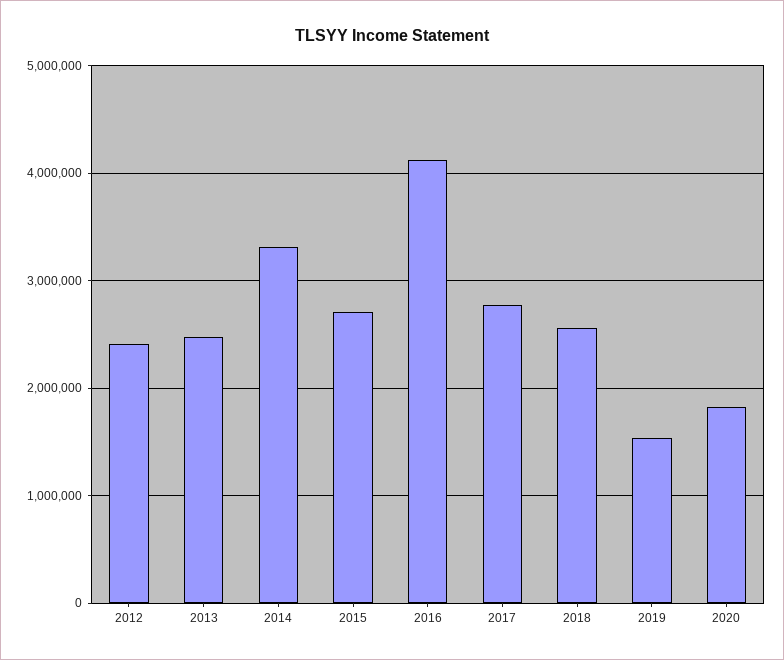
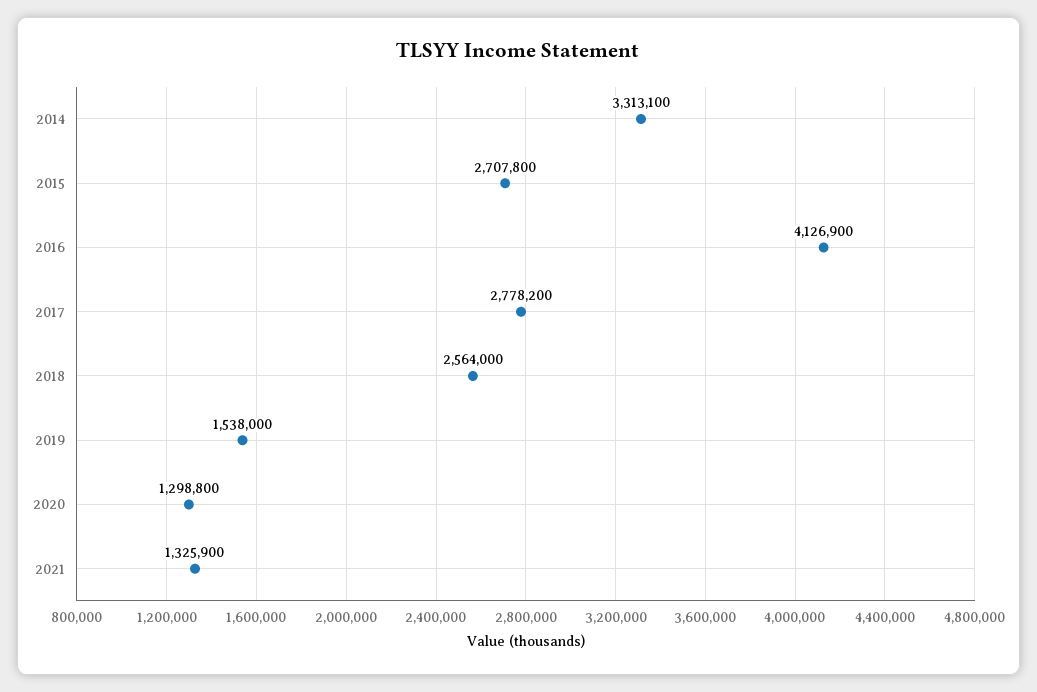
2012: 2400000 -> none
2013: 2500000 -> none
2020: 1800000 -> 1298800
2021: none -> 1325900

